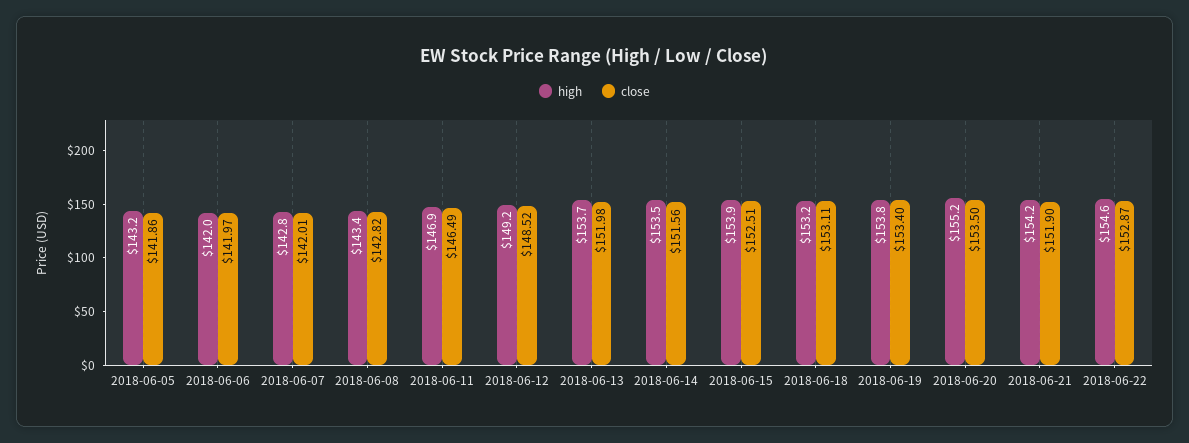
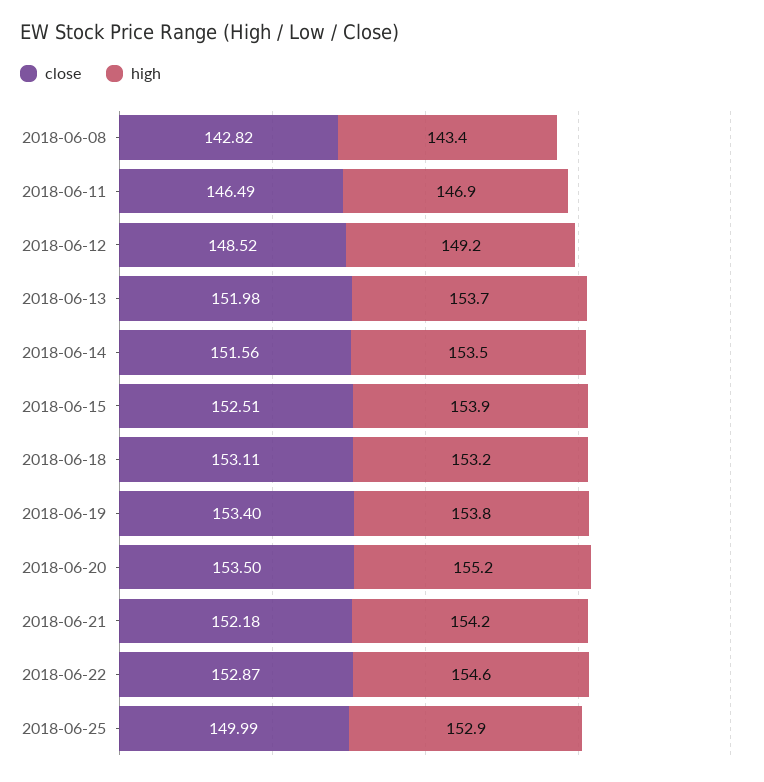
high, 2018-06-05: 143.2 -> none
close, 2018-06-05: 141.86 -> none
high, 2018-06-06: 142 -> none
close, 2018-06-06: 141.97 -> none
high, 2018-06-07: 142.8 -> none
close, 2018-06-07: 142.01 -> none
close, 2018-06-21: 151.9 -> 152.18
close, 2018-06-25: none -> 149.99
high, 2018-06-25: none -> 152.9

